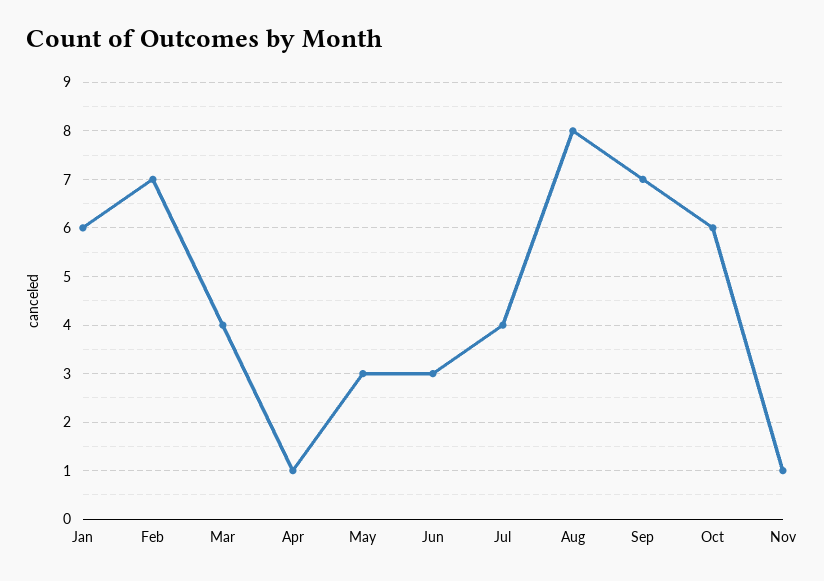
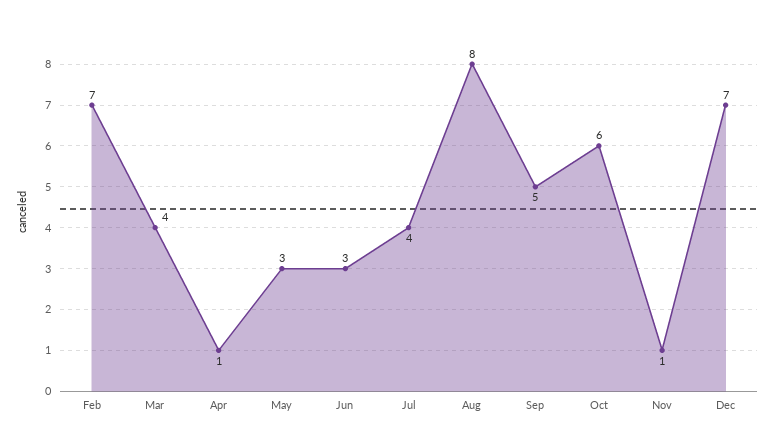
Jan: 6 -> none
Sep: 7 -> 5
Dec: none -> 7

